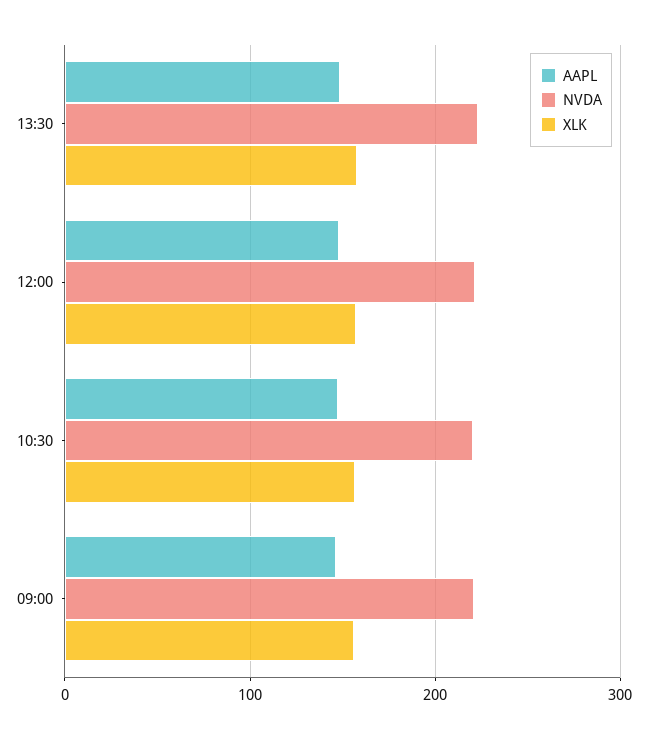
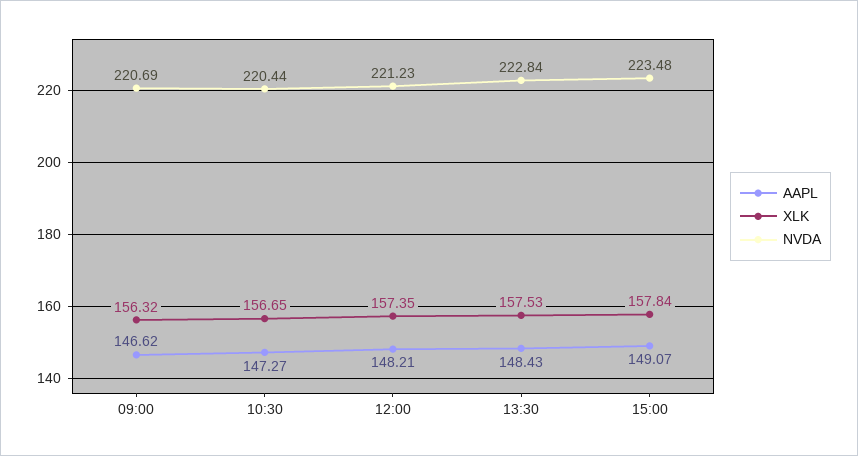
AAPL, 15:00: none -> 149.07
XLK, 15:00: none -> 157.84
NVDA, 15:00: none -> 223.48

